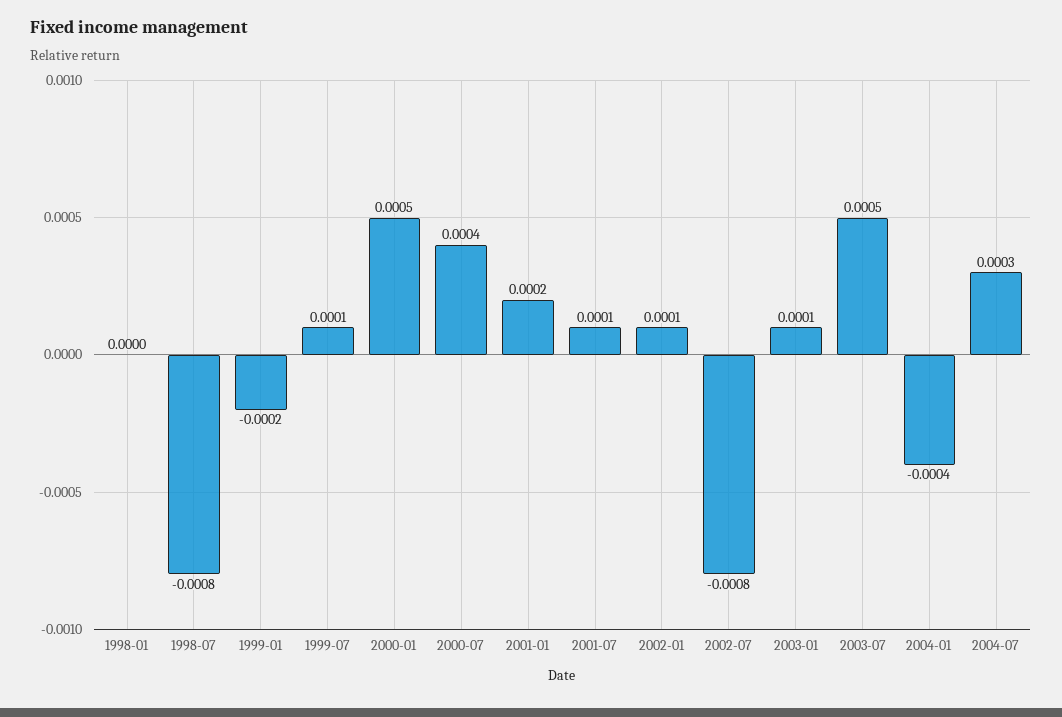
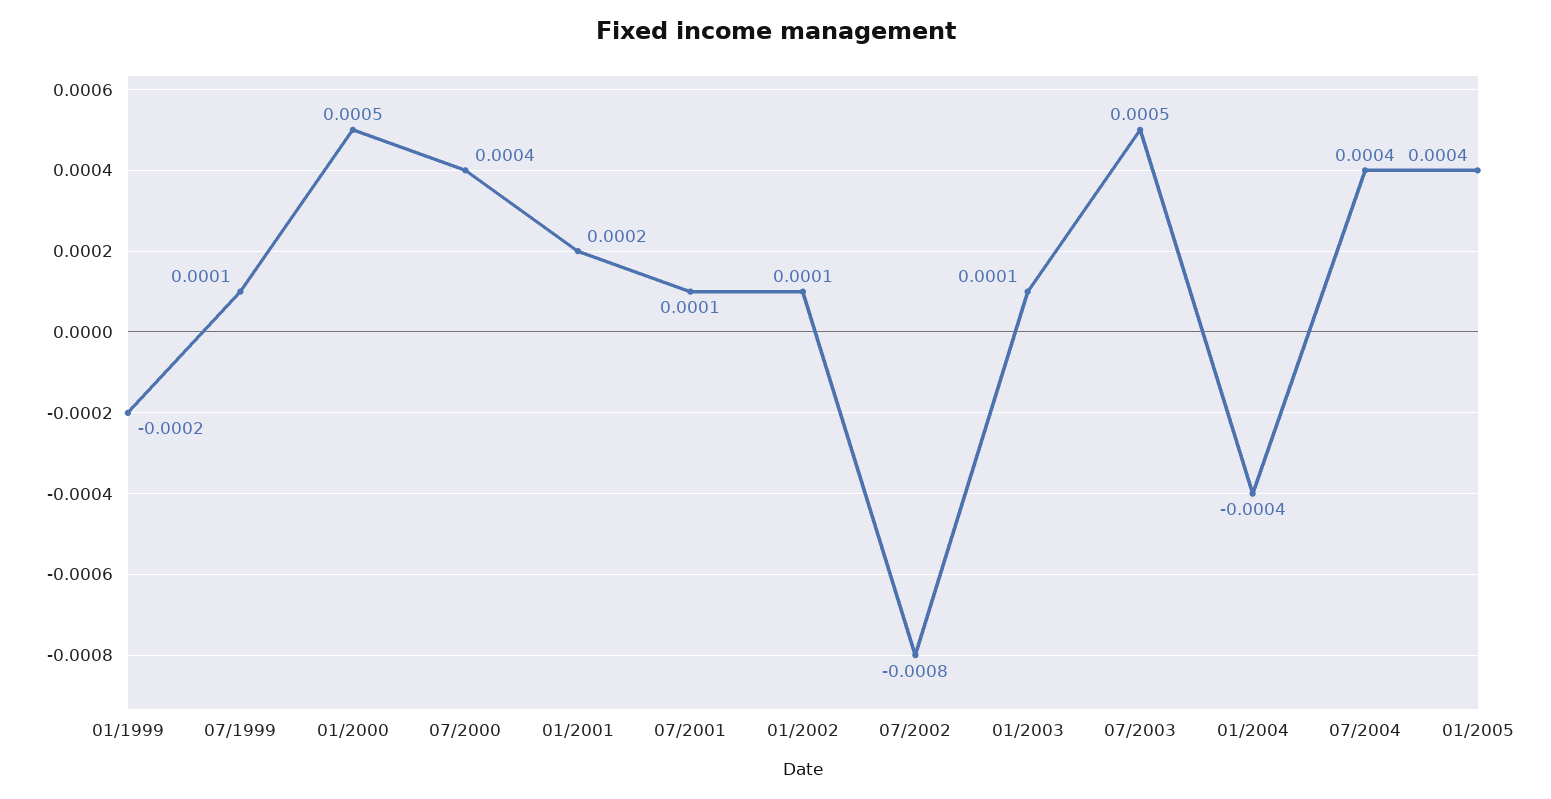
1998-01: 0 -> none
1998-07: -0.0008 -> none
2004-07: 0.0003 -> 0.0004
01/2005: none -> 0.0004

